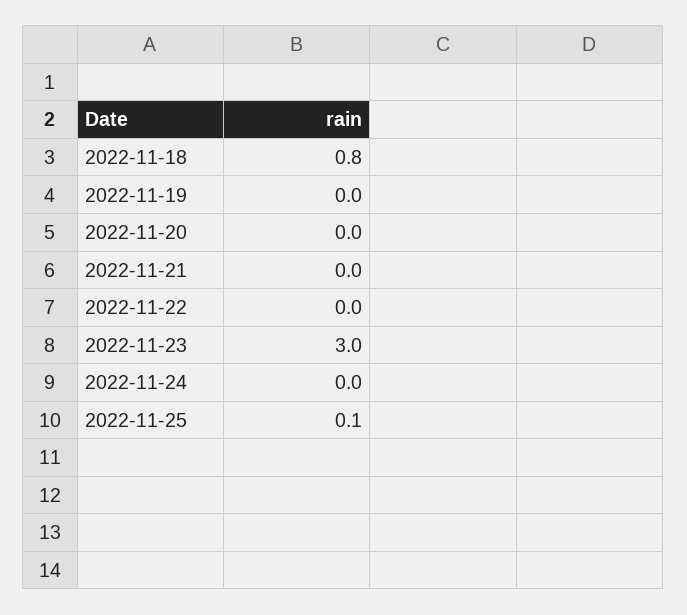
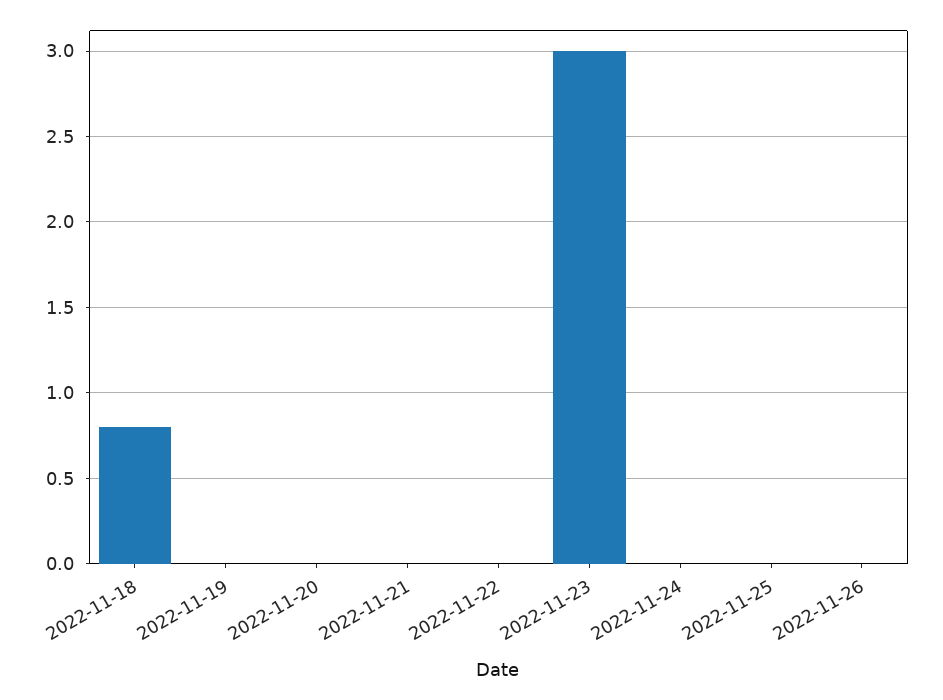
2022-11-25: 0.1 -> 0
2022-11-26: none -> 0

